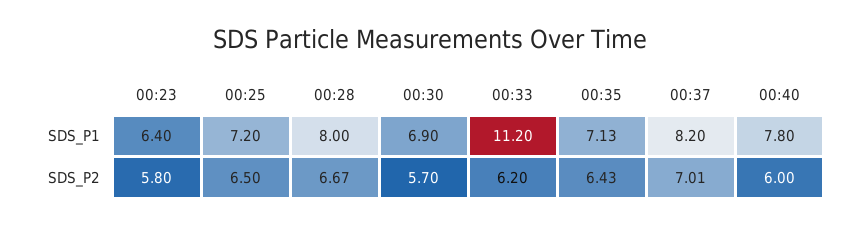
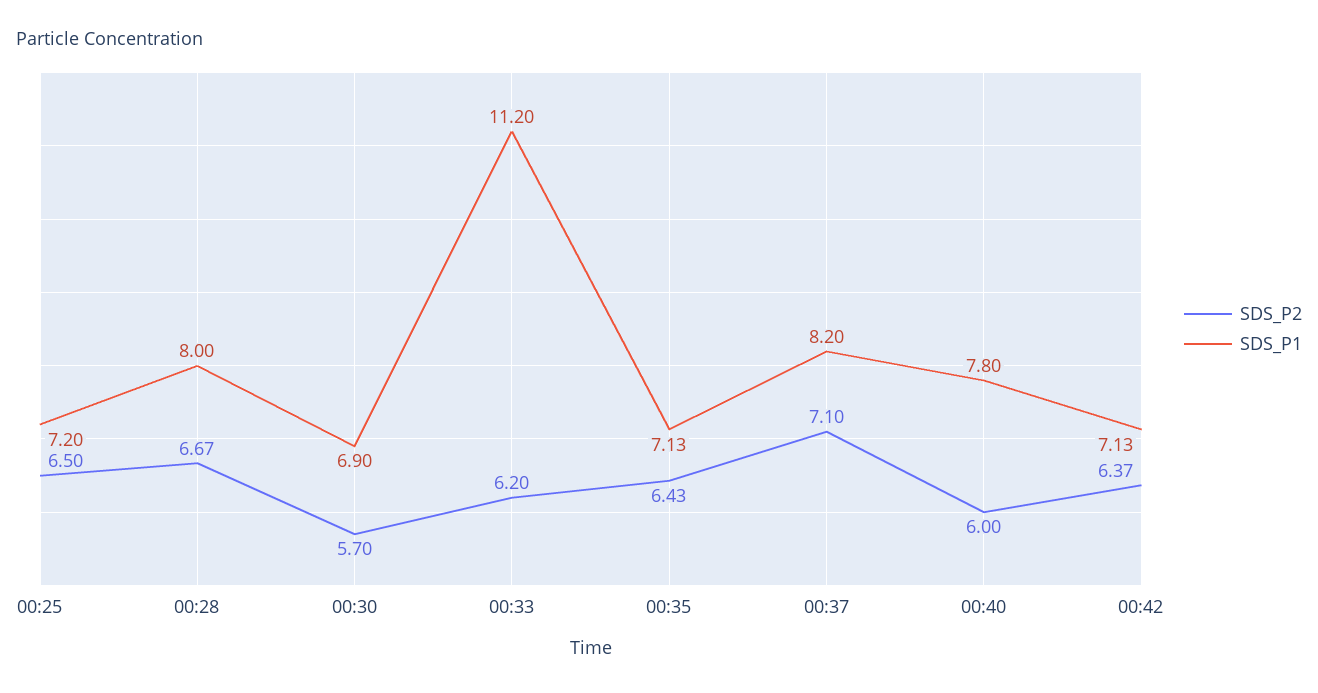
SDS_P1, 00:23: 6.4 -> none
SDS_P2, 00:23: 5.8 -> none
SDS_P2, 00:37: 7.01 -> 7.1
SDS_P2, 00:42: none -> 6.37
SDS_P1, 00:42: none -> 7.13

